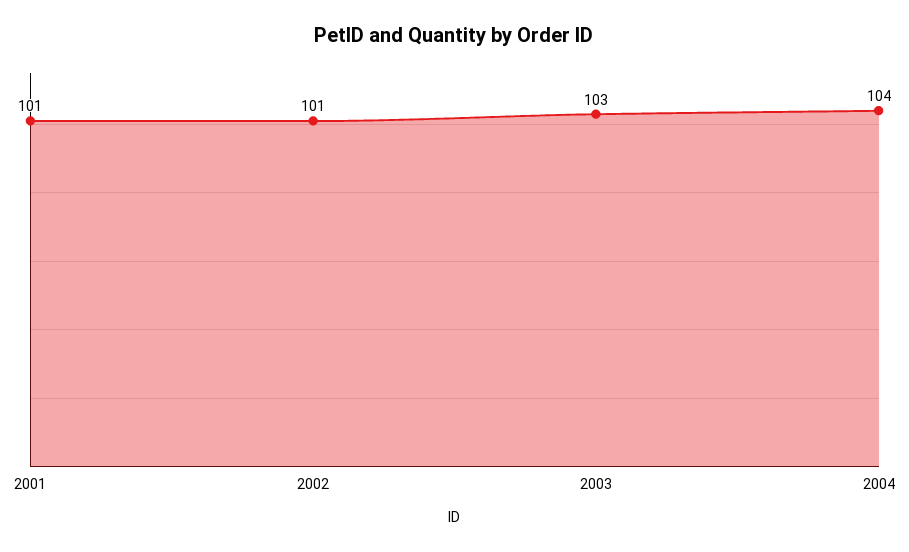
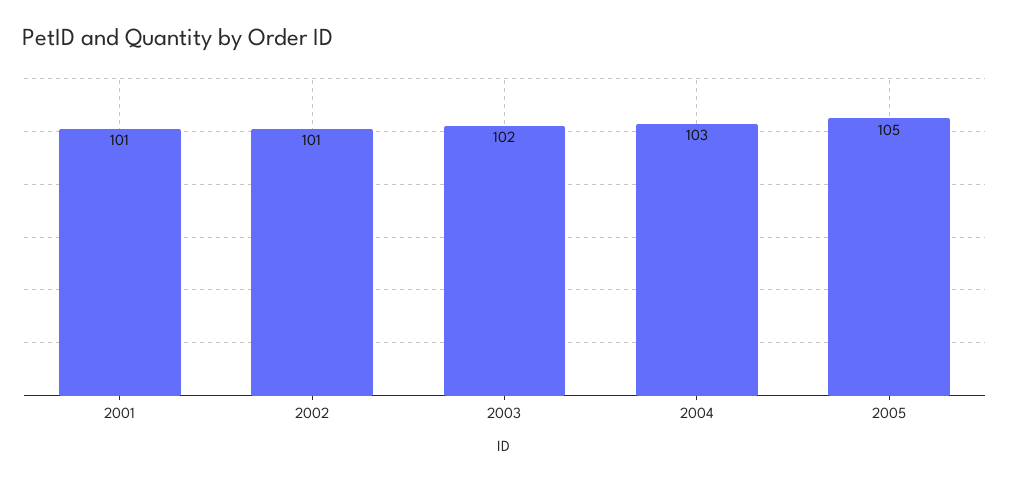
2003: 103 -> 102
2004: 104 -> 103
2005: none -> 105

